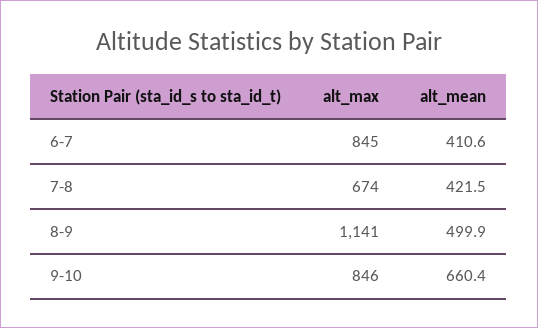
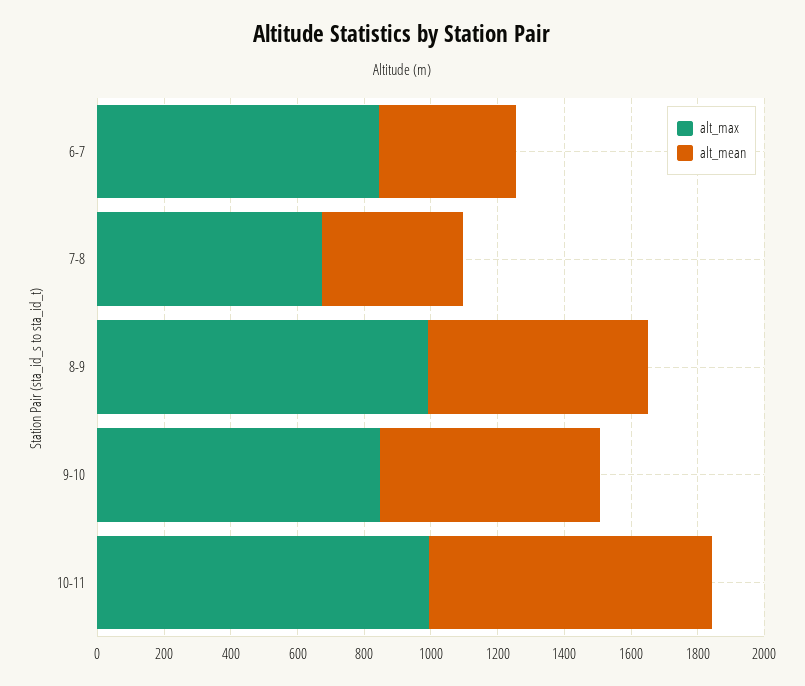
alt_max, 8-9: 1141 -> 1000
alt_mean, 8-9: 499.9 -> 650
alt_max, 10-11: none -> 1000
alt_mean, 10-11: none -> 850

